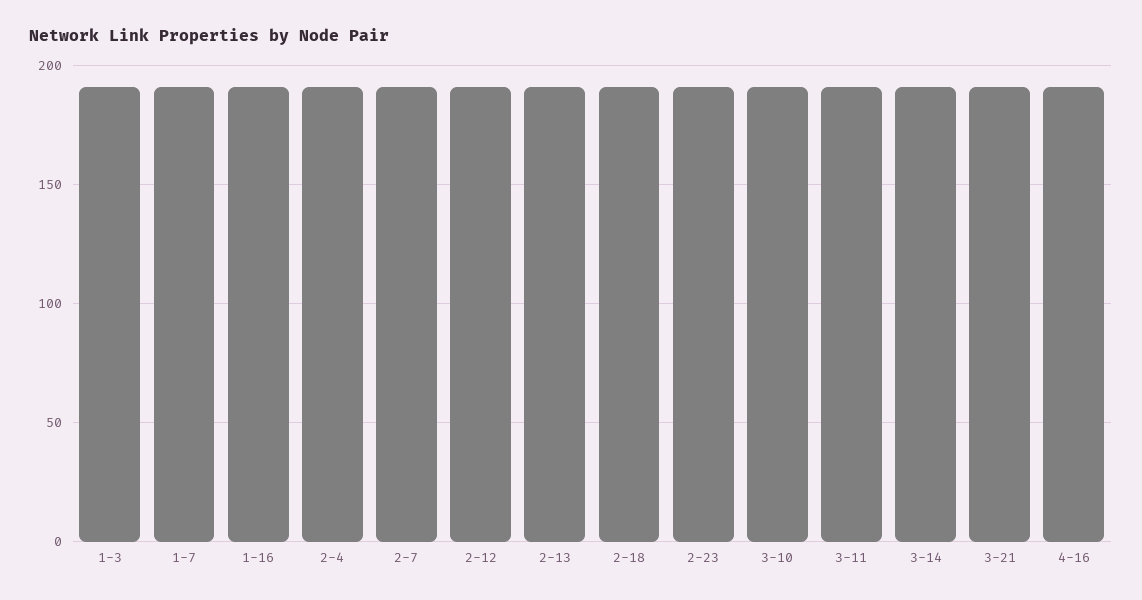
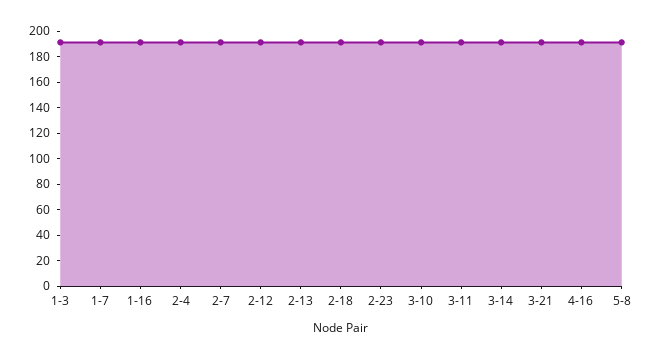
5-8: none -> 190

